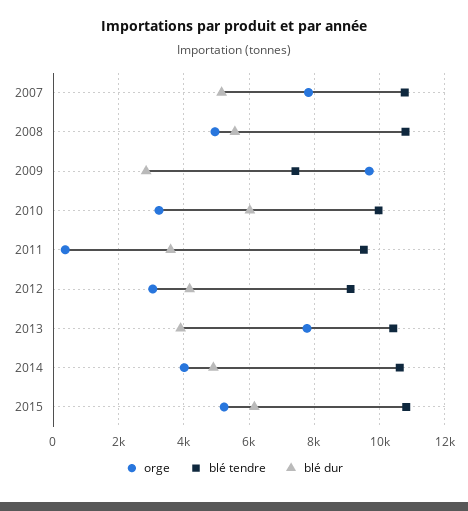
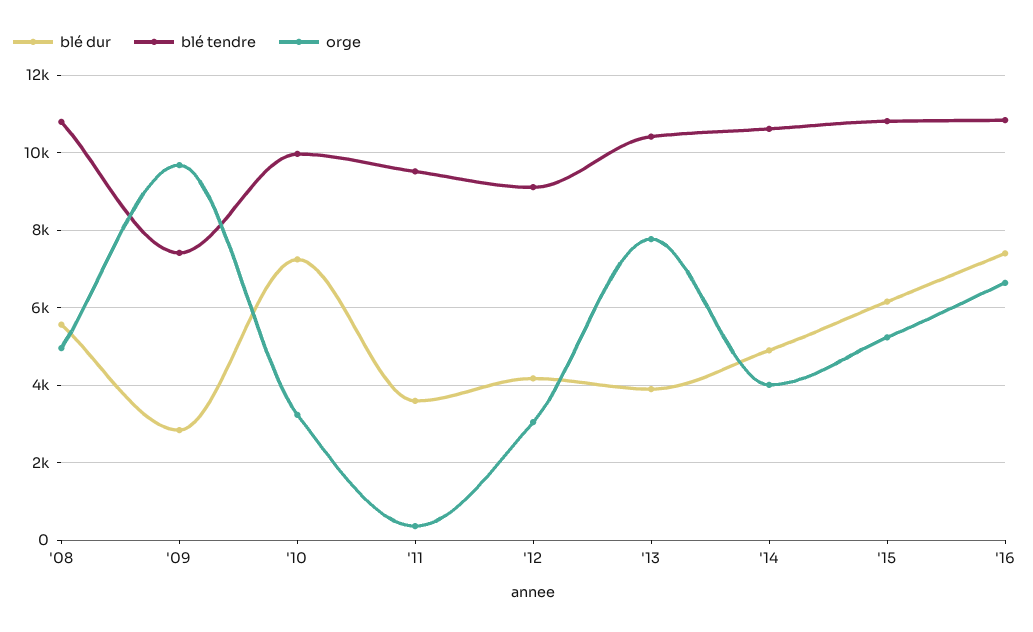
orge, 2007: 7800 -> none
blé tendre, 2007: 10800 -> none
blé dur, 2007: 5200 -> none
blé dur, 2010: 6000 -> 7200
blé dur, '16: none -> 7400
blé tendre, '16: none -> 10800
orge, '16: none -> 6600

